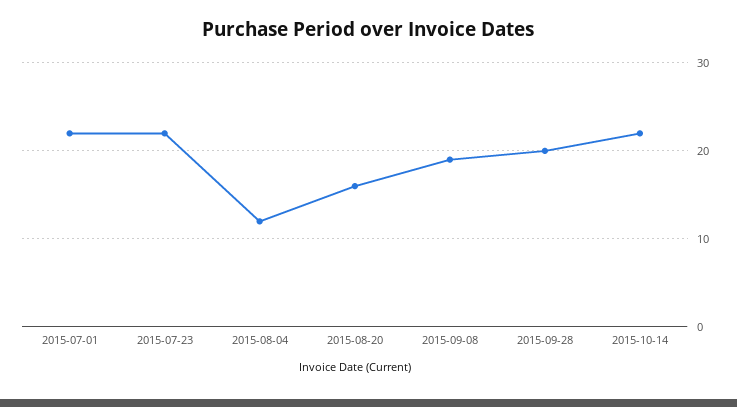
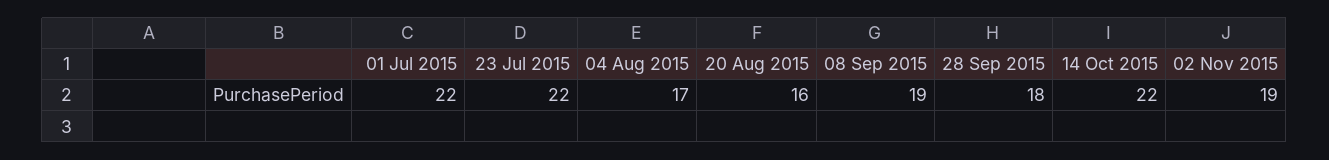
2015-08-04: 12 -> 17
2015-09-28: 20 -> 18
02 Nov 2015: none -> 19

